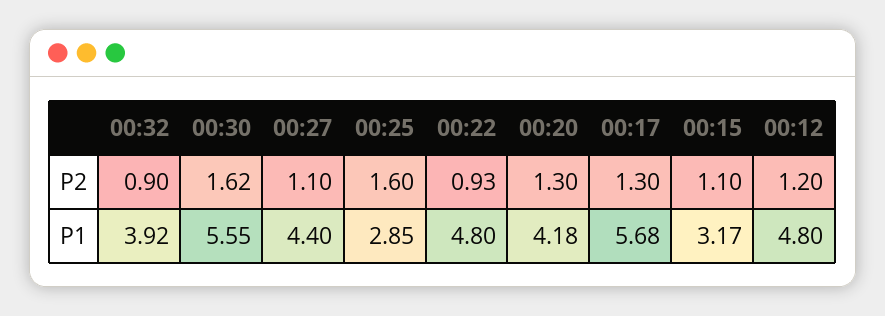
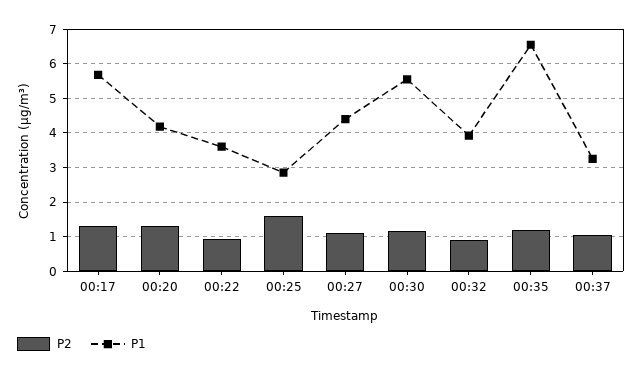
P2, 00:30: 1.62 -> 1.2
P2, 00:15: 1.1 -> none
P2, 00:12: 1.2 -> none
P1, 00:22: 4.8 -> 3.6
P1, 00:15: 3.17 -> none
P1, 00:12: 4.8 -> none
P2, 00:35: none -> 1.2
P1, 00:35: none -> 6.6
P2, 00:37: none -> 1
P1, 00:37: none -> 3.2

